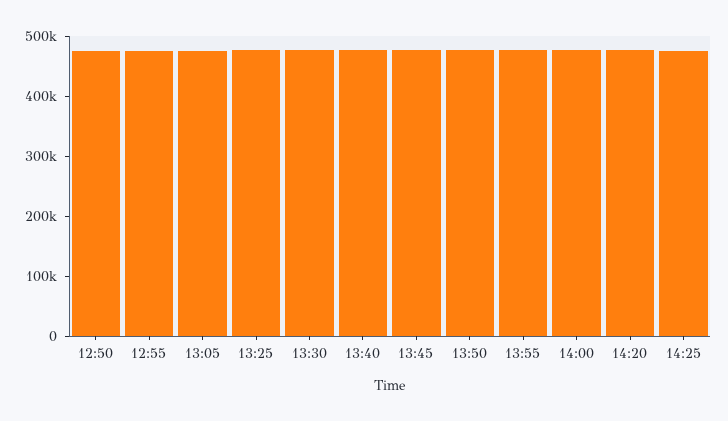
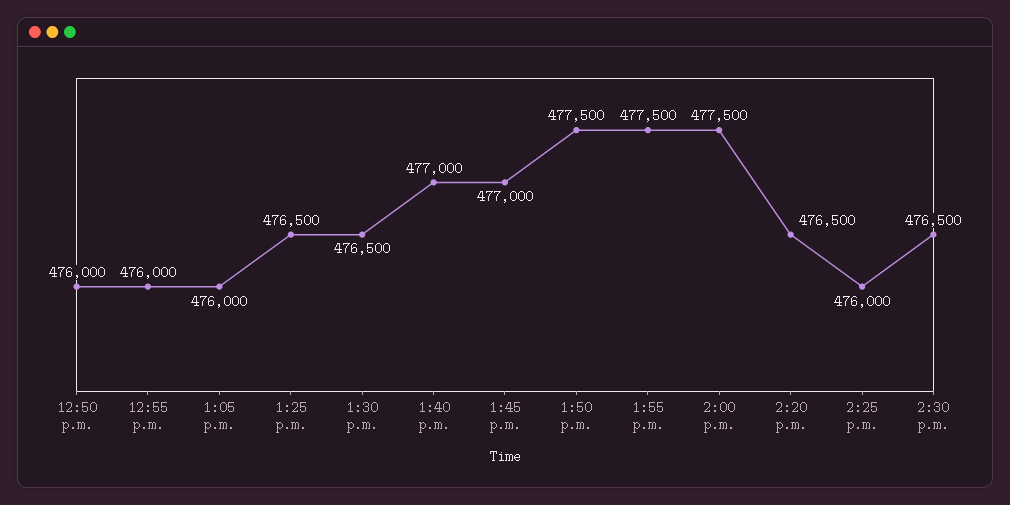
2:30 p.m.: none -> 476500

